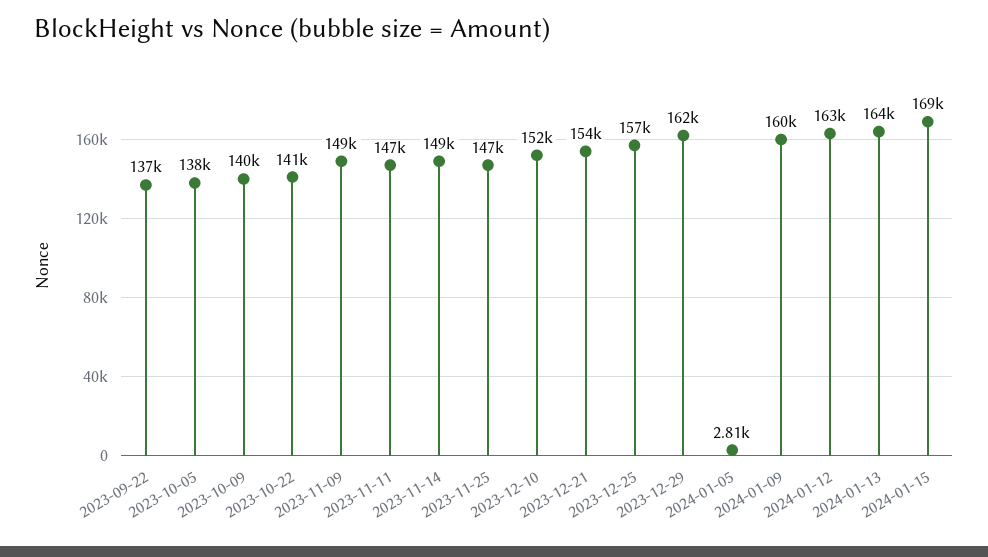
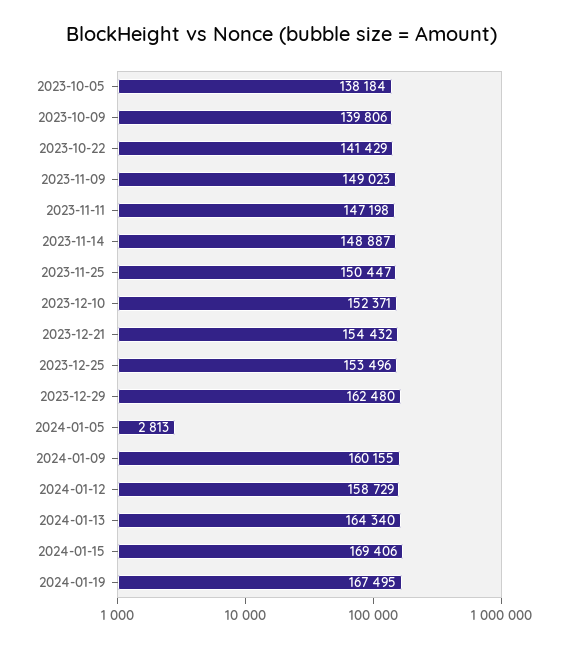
2023-09-22: 137000 -> none
2023-11-25: 147000 -> 150447
2023-12-25: 157000 -> 153496
2024-01-12: 163000 -> 158729
2024-01-19: none -> 167495

